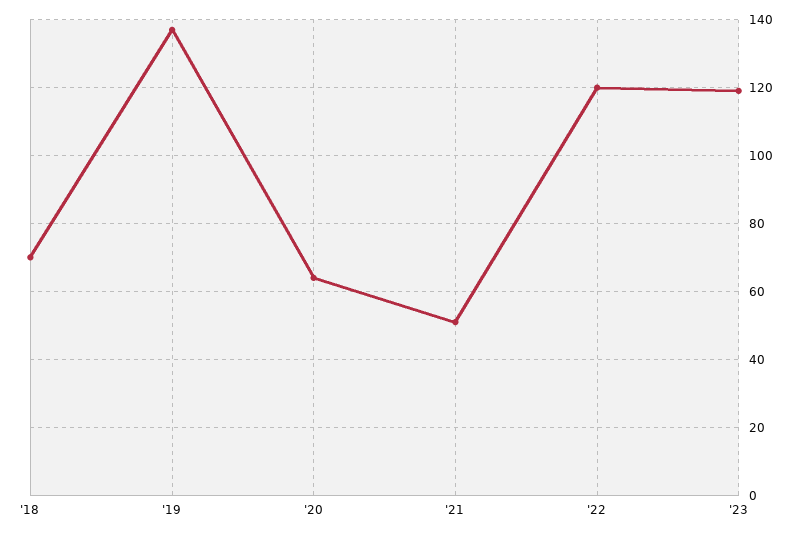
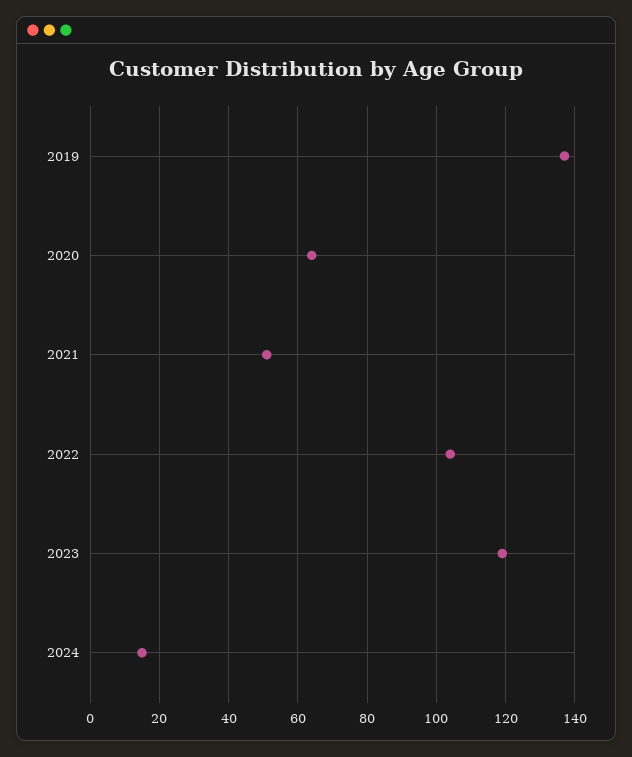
'18: 70 -> none
'22: 120 -> 105
2024: none -> 15

